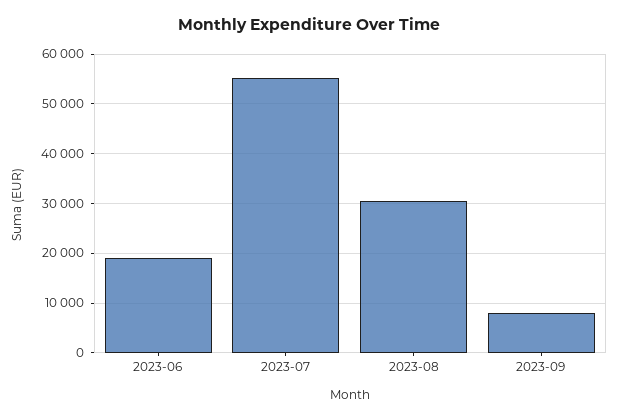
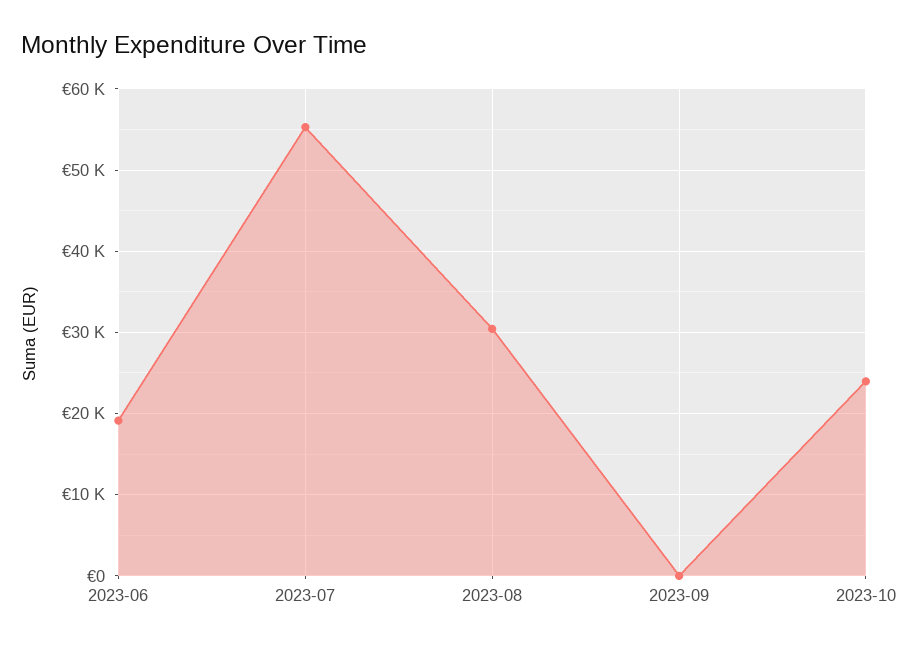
2023-09: 8000 -> 0
2023-10: none -> 24000

